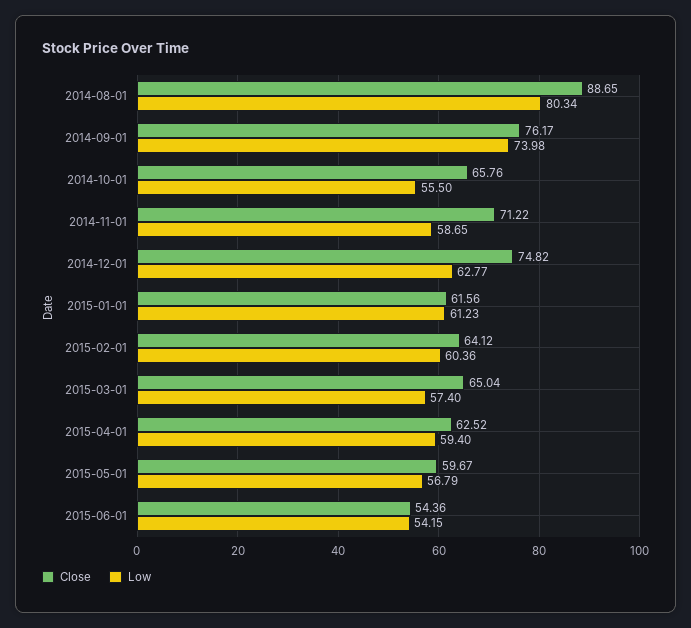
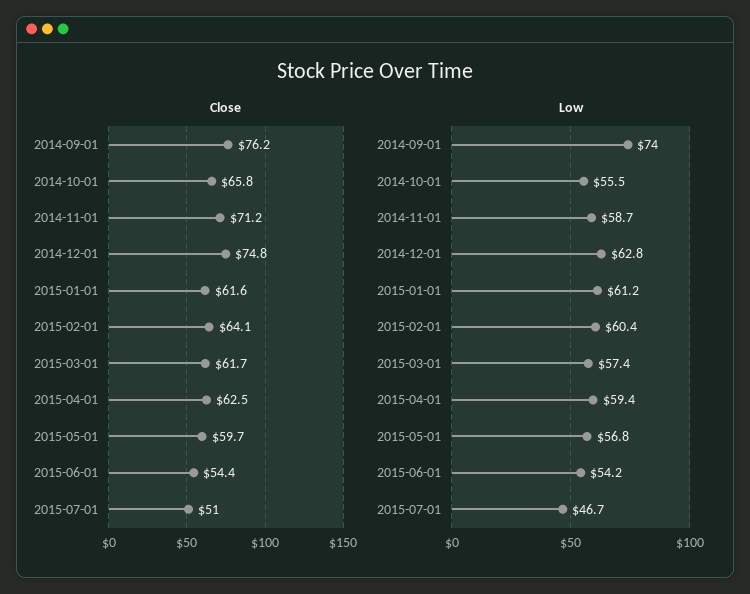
Close, 2014-08-01: 88.65 -> none
Low, 2014-08-01: 80.34 -> none
Close, 2015-03-01: 65.04 -> 61.7
Close, 2015-07-01: none -> 51
Low, 2015-07-01: none -> 46.7

